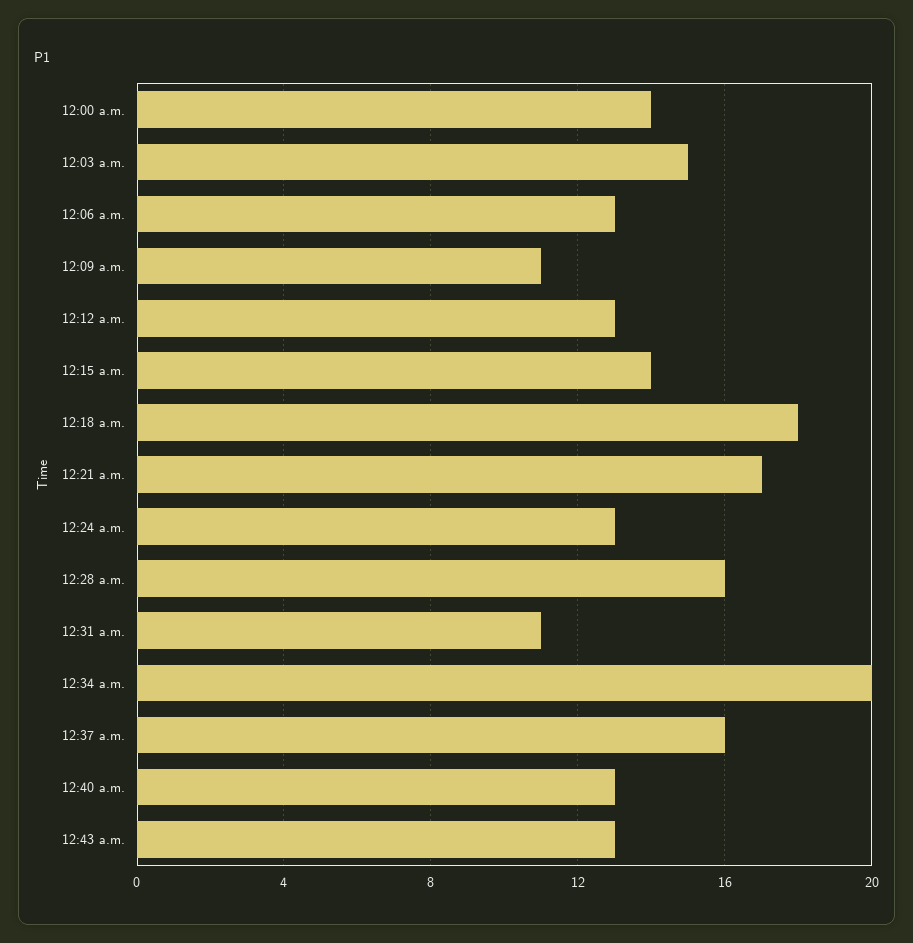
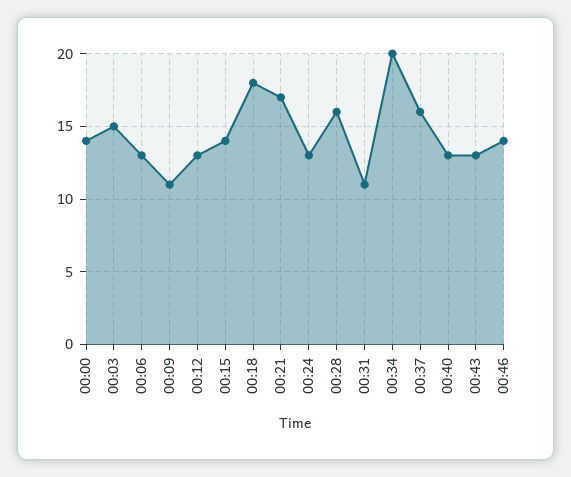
00:46: none -> 14

